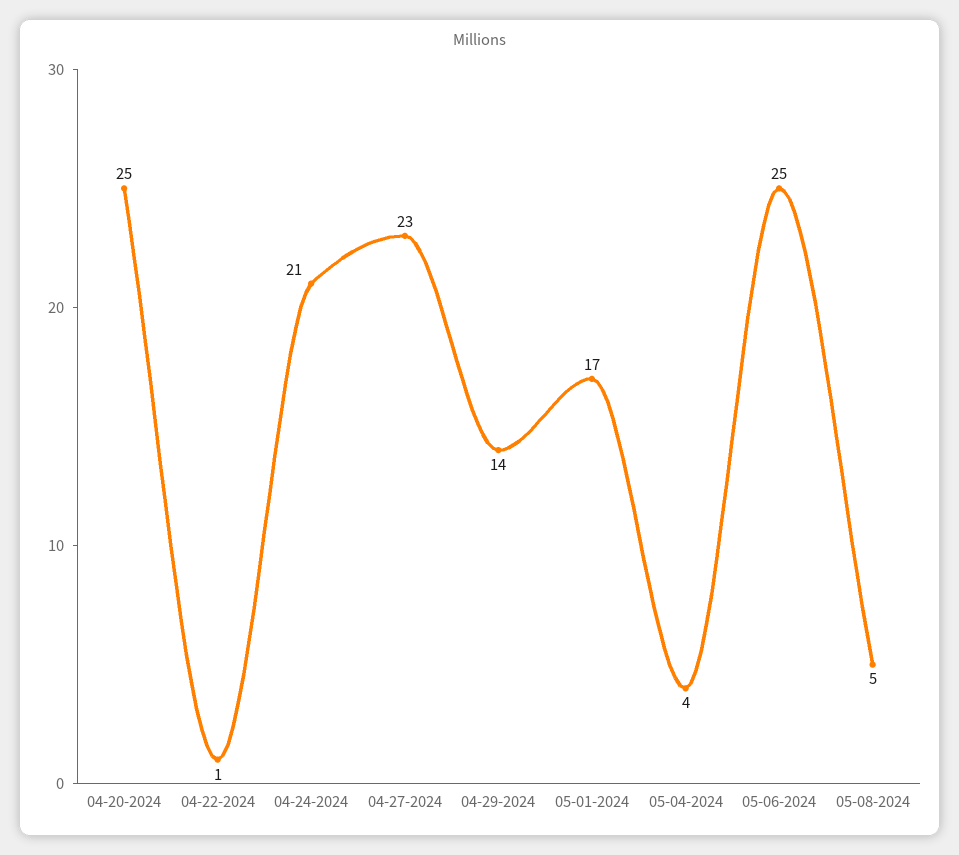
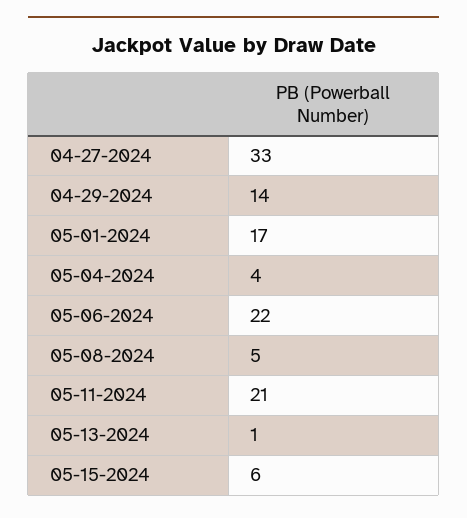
04-20-2024: 25 -> none
04-22-2024: 1 -> none
04-24-2024: 21 -> none
04-27-2024: 23 -> 33
05-06-2024: 25 -> 22
05-11-2024: none -> 21
05-13-2024: none -> 1
05-15-2024: none -> 6

